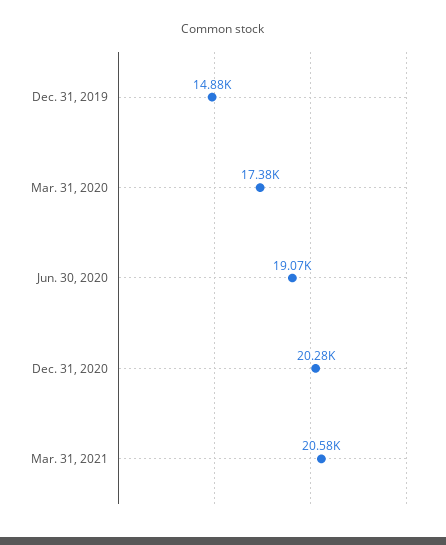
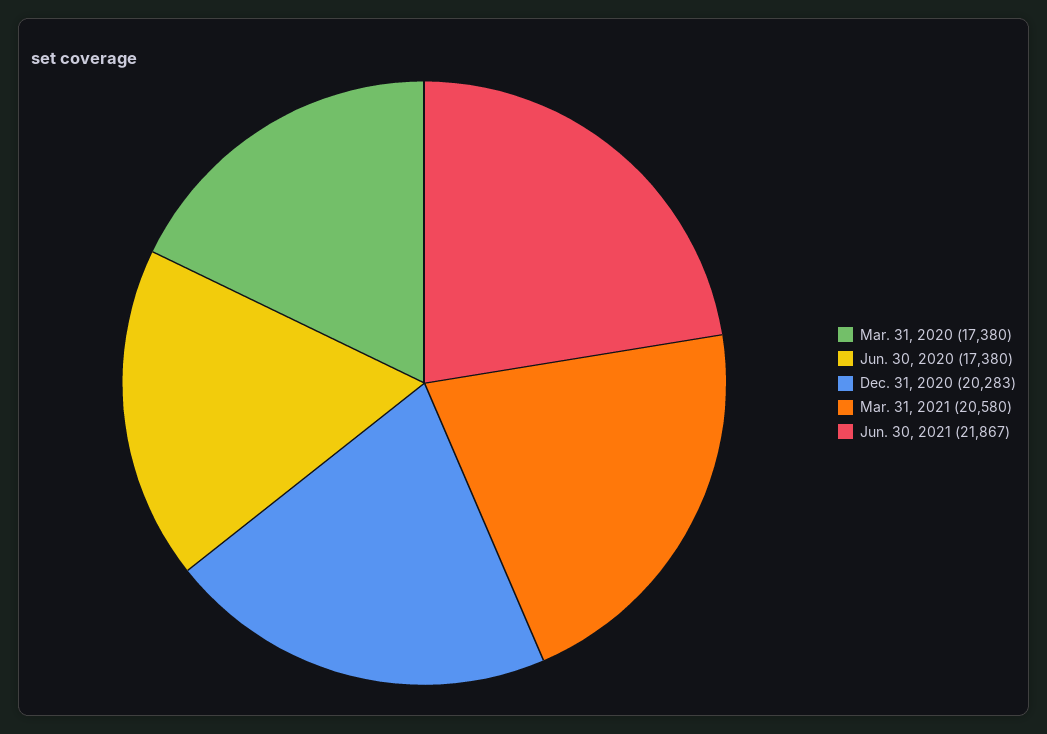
Dec. 31, 2019: 14880 -> none
Jun. 30, 2020: 19070 -> 17380
Jun. 30, 2021: none -> 21867

